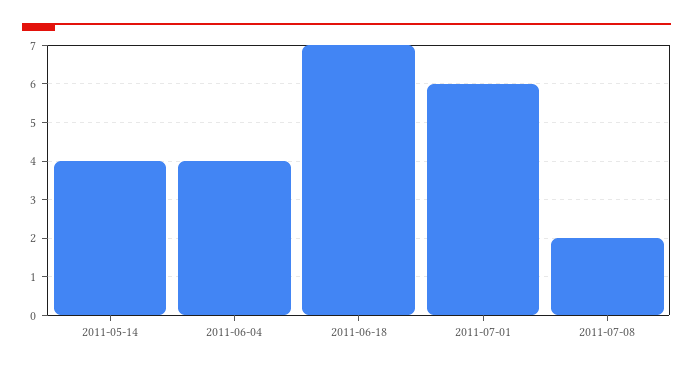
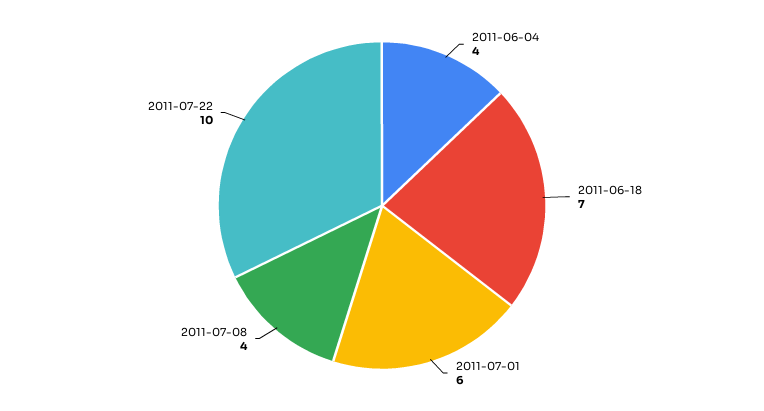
2011-05-14: 4 -> none
2011-07-08: 2 -> 4
2011-07-22: none -> 10

